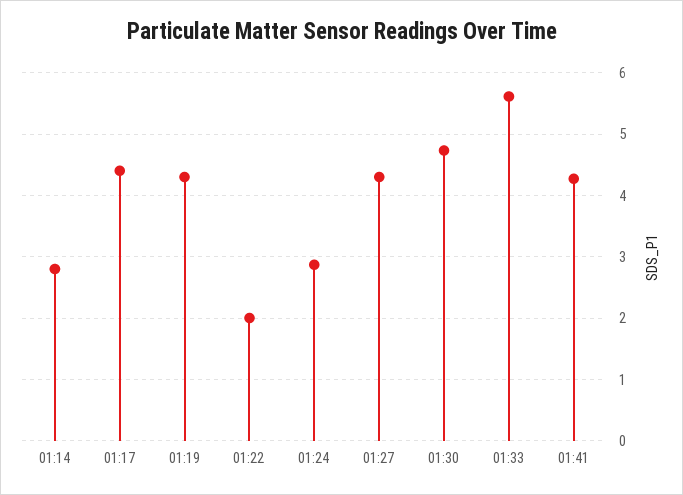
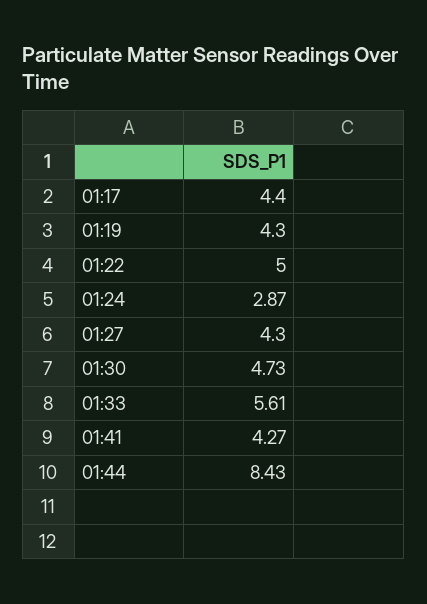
01:14: 2.8 -> none
01:22: 2 -> 5
01:44: none -> 8.43

